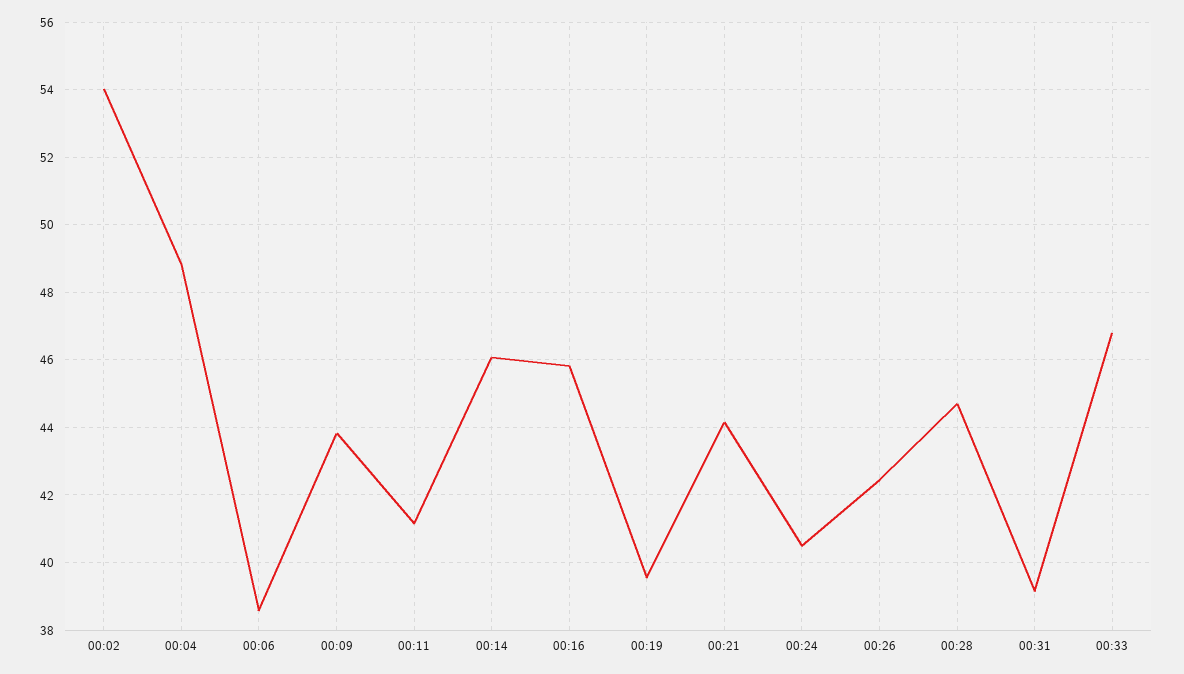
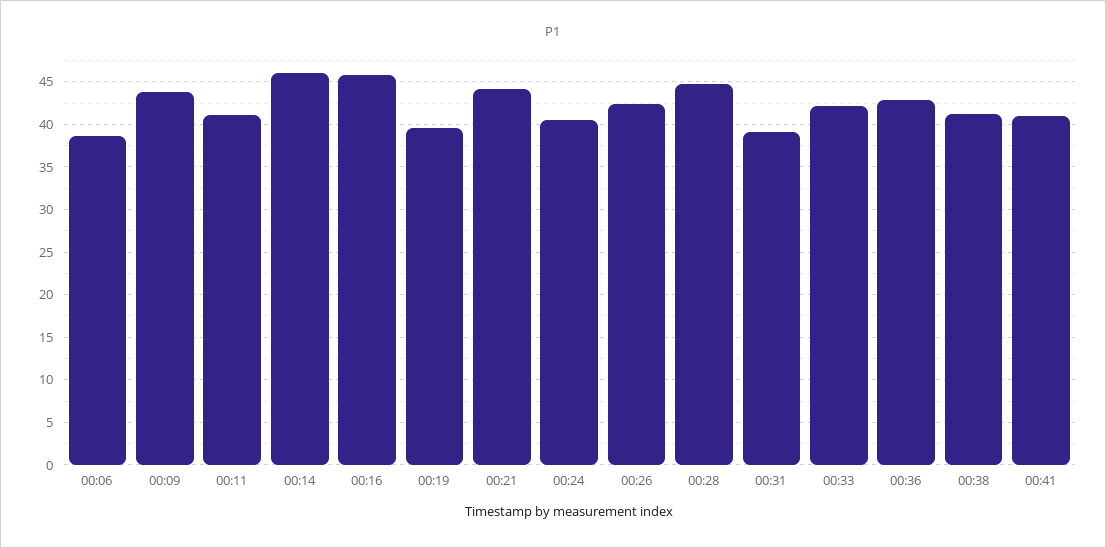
00:02: 54 -> none
00:04: 48.8 -> none
00:33: 46.8 -> 42
00:36: none -> 43
00:38: none -> 41
00:41: none -> 41

